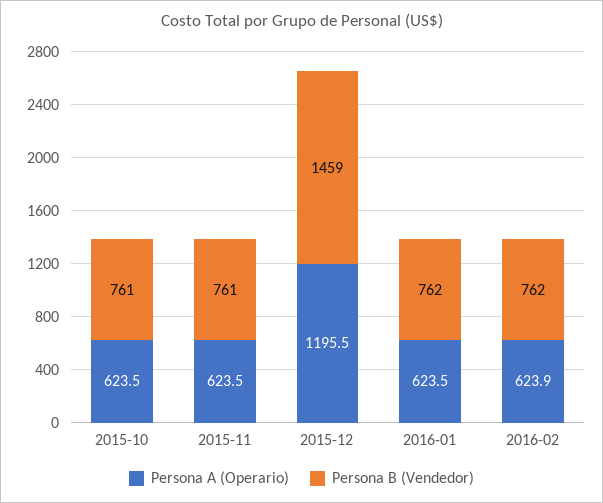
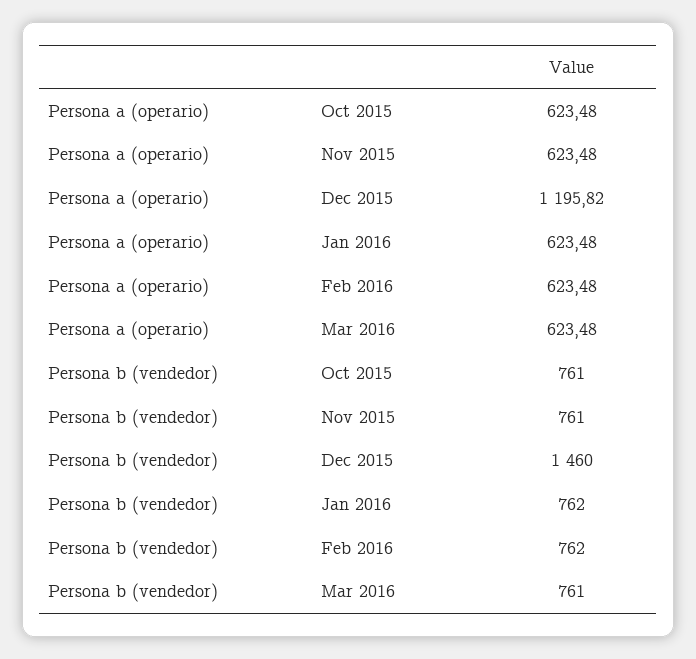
Persona A (Operario), 2015-12: 1195.5 -> 1195.82
Persona B (Vendedor), 2015-12: 1459 -> 1460
Persona A (Operario), 2016-02: 623.9 -> 623.48
Persona A (Operario), Mar 2016: none -> 623.48
Persona B (Vendedor), Mar 2016: none -> 761

